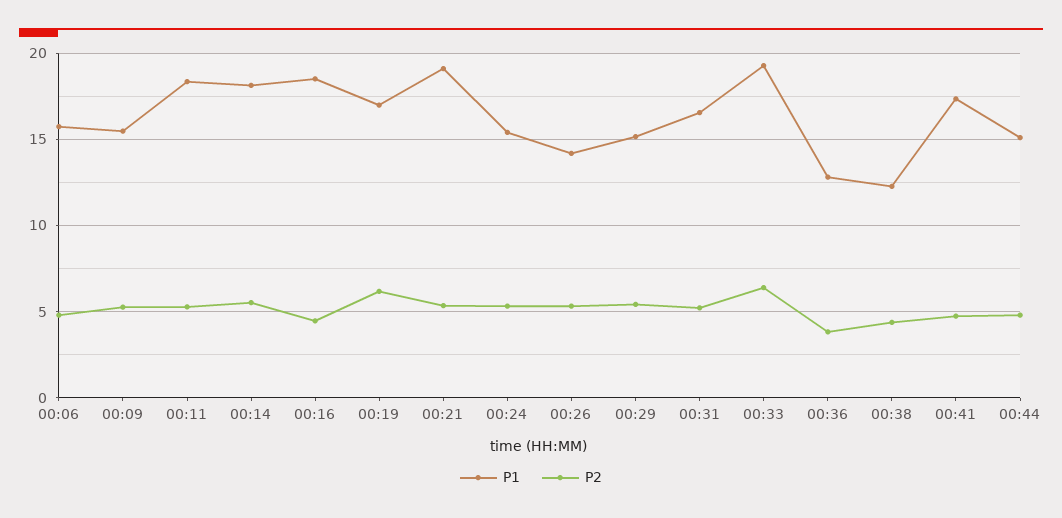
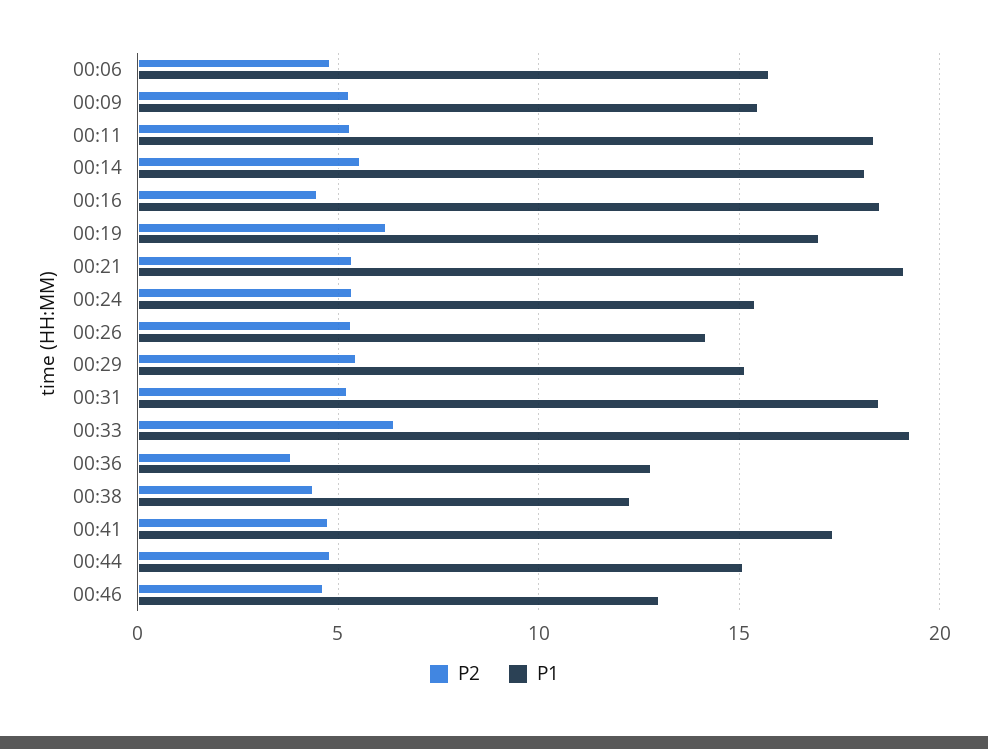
P1, 00:31: 16.5 -> 18.5
P2, 00:46: none -> 4.5
P1, 00:46: none -> 13

